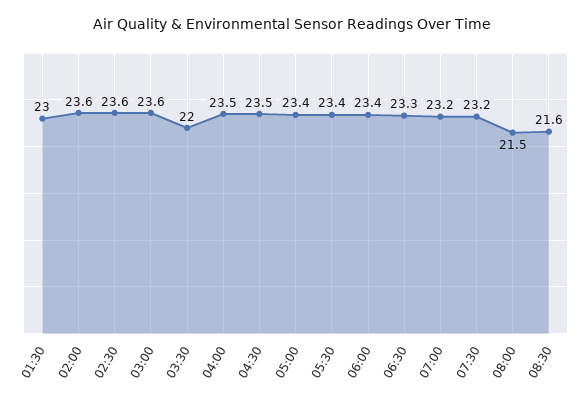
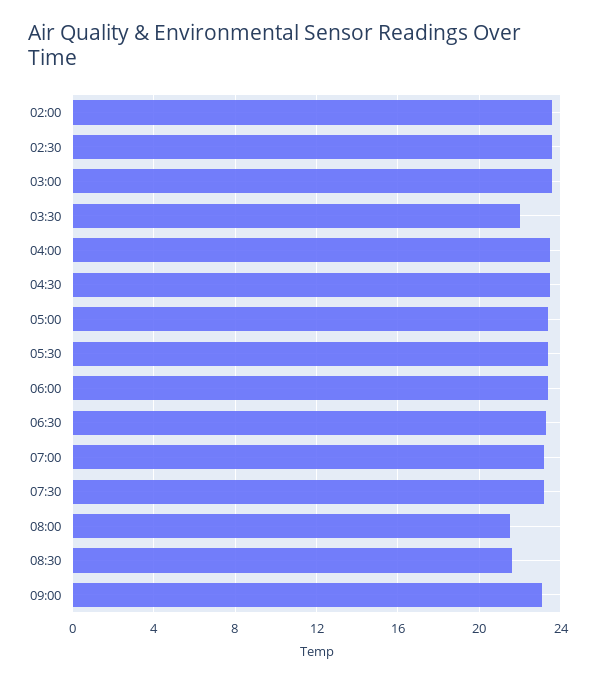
01:30: 23 -> none
09:00: none -> 23

